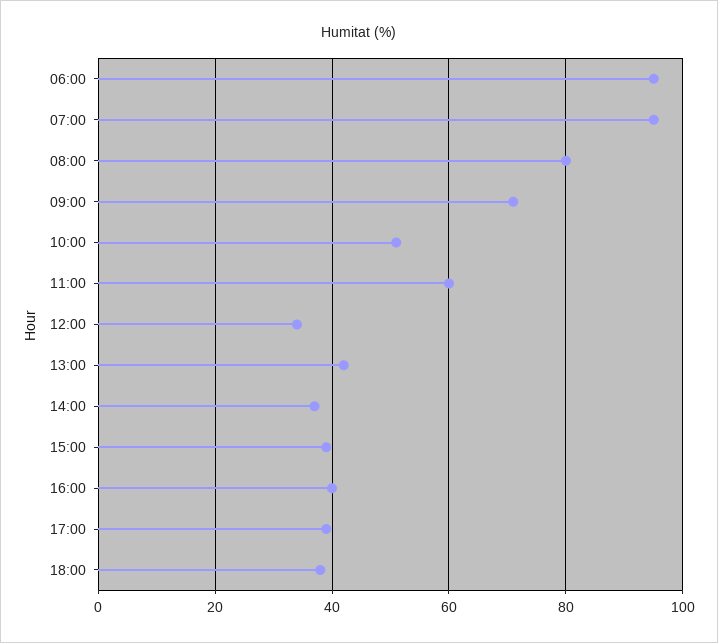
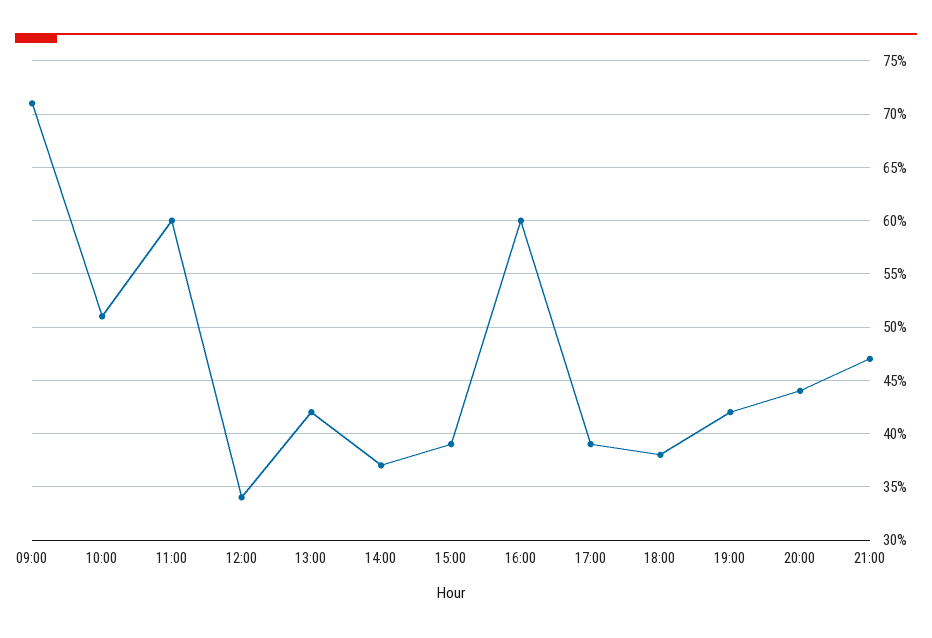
06:00: 95 -> none
07:00: 95 -> none
08:00: 80 -> none
16:00: 40 -> 60
19:00: none -> 42
20:00: none -> 44
21:00: none -> 47

